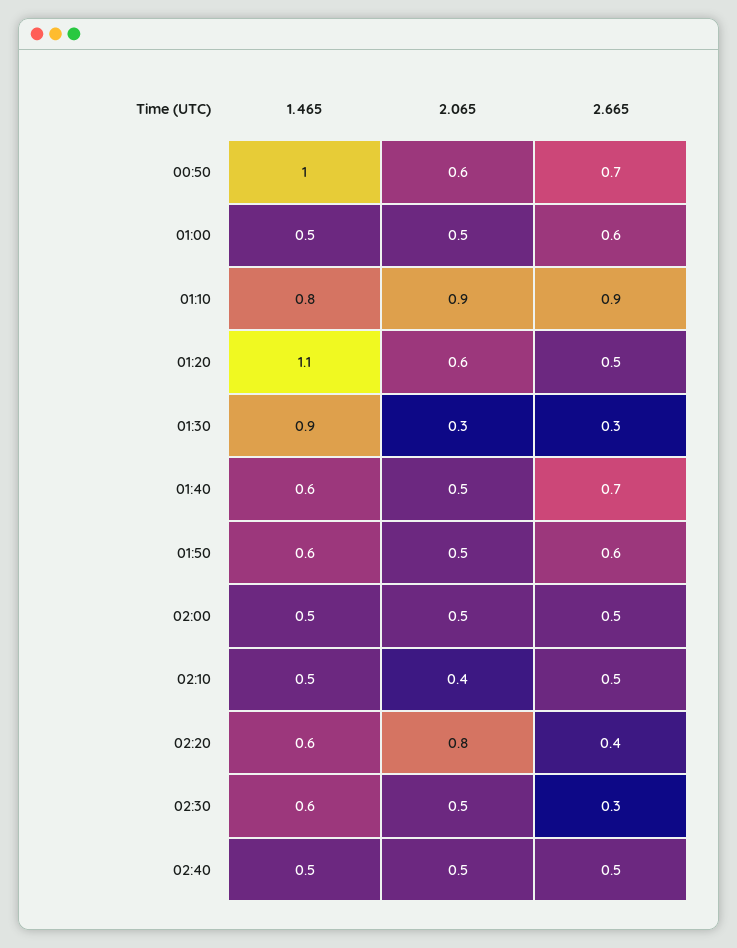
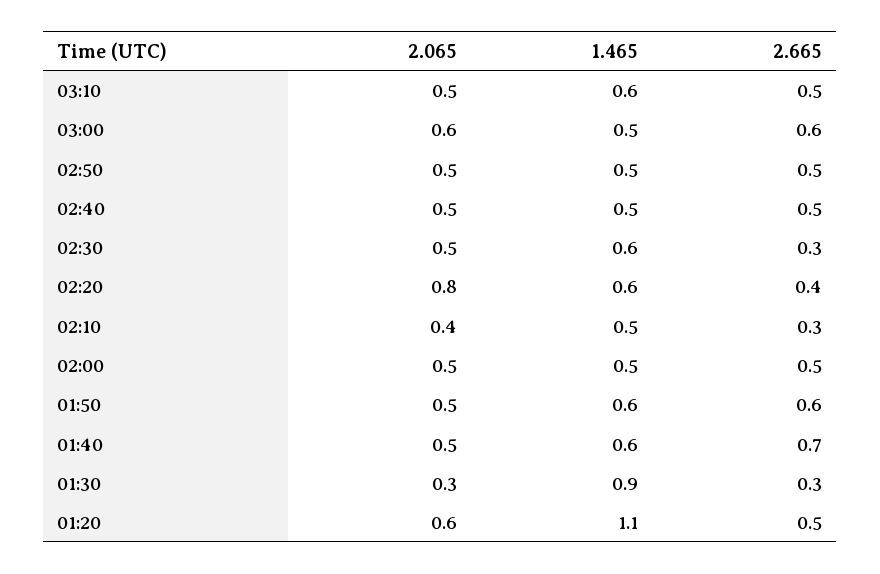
1.465, 00:50: 1 -> none
2.065, 00:50: 0.6 -> none
2.665, 00:50: 0.7 -> none
1.465, 01:00: 0.5 -> none
2.065, 01:00: 0.5 -> none
2.665, 01:00: 0.6 -> none
1.465, 01:10: 0.8 -> none
2.065, 01:10: 0.9 -> none
2.665, 01:10: 0.9 -> none
2.665, 02:10: 0.5 -> 0.3
2.065, 03:10: none -> 0.5
1.465, 03:10: none -> 0.6
2.665, 03:10: none -> 0.5
2.065, 03:00: none -> 0.6
1.465, 03:00: none -> 0.5
2.665, 03:00: none -> 0.6
2.065, 02:50: none -> 0.5
1.465, 02:50: none -> 0.5
2.665, 02:50: none -> 0.5

